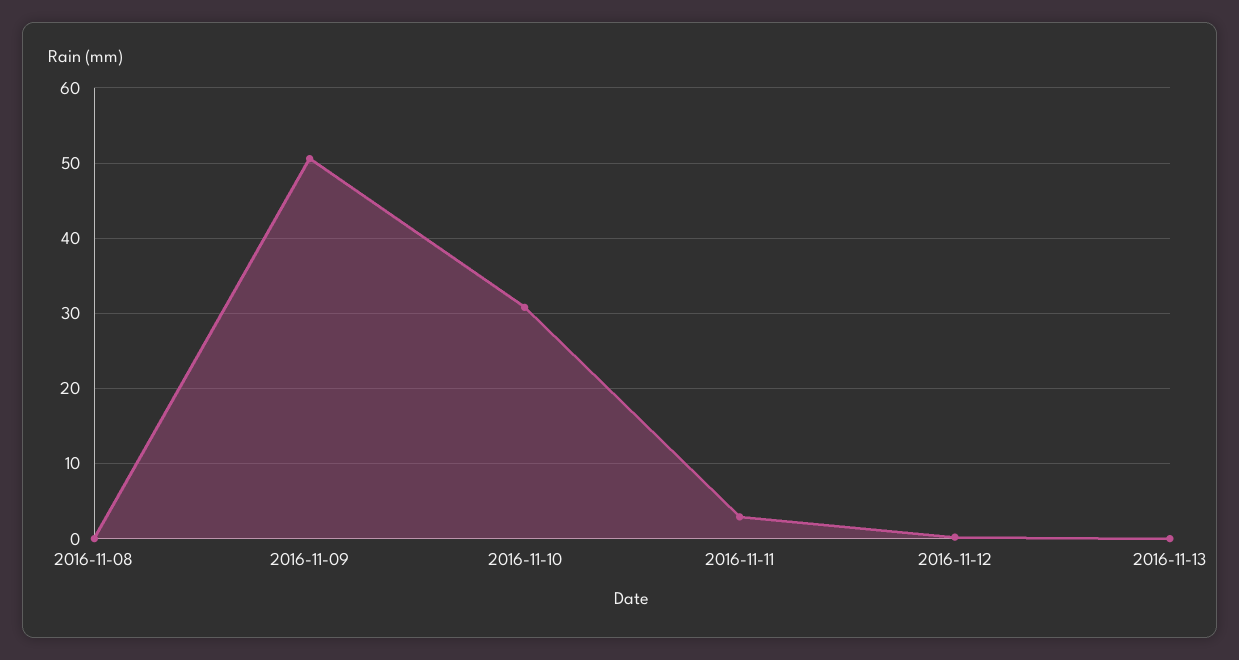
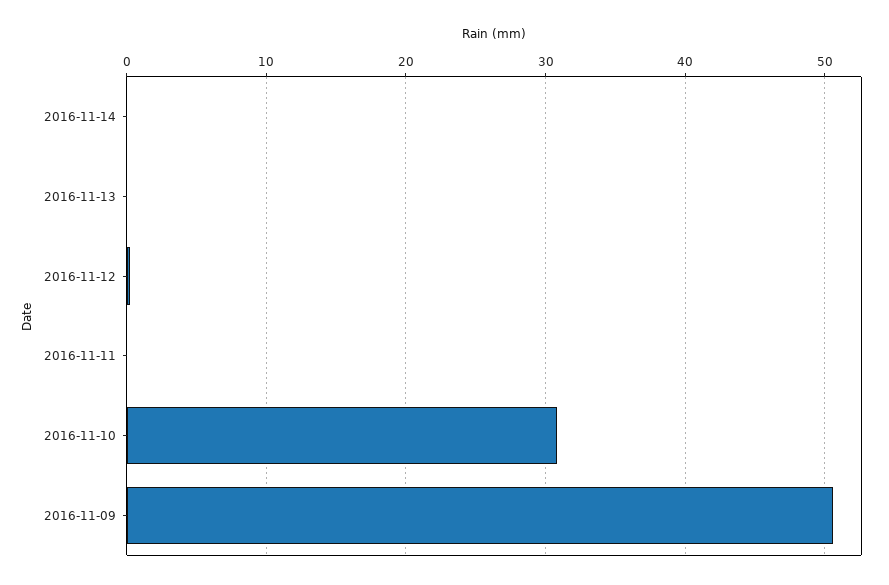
2016-11-08: 0 -> none
2016-11-11: 3 -> 0
2016-11-14: none -> 0

